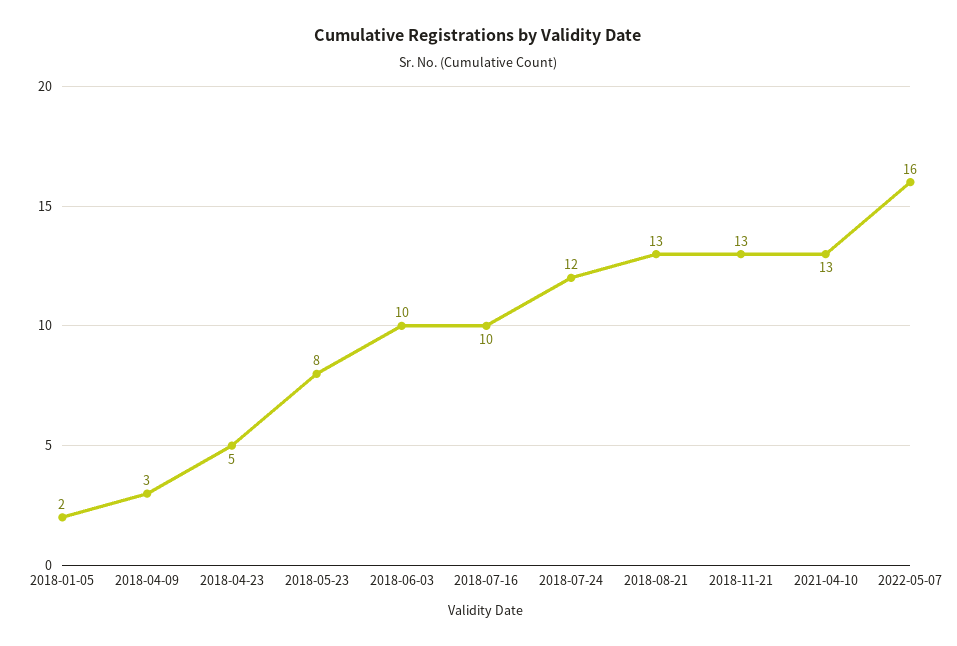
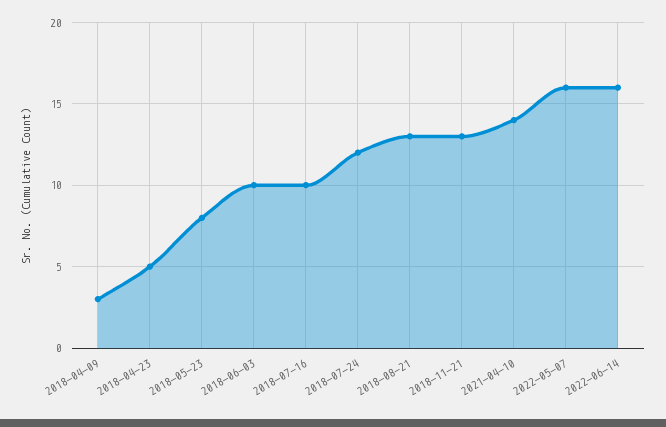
2018-01-05: 2 -> none
2021-04-10: 13 -> 14
2022-06-14: none -> 16

